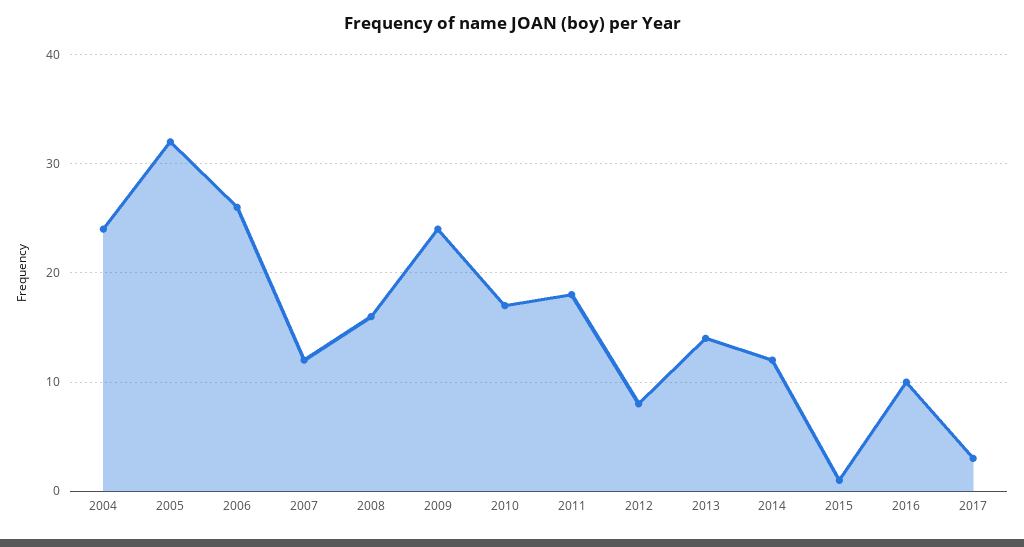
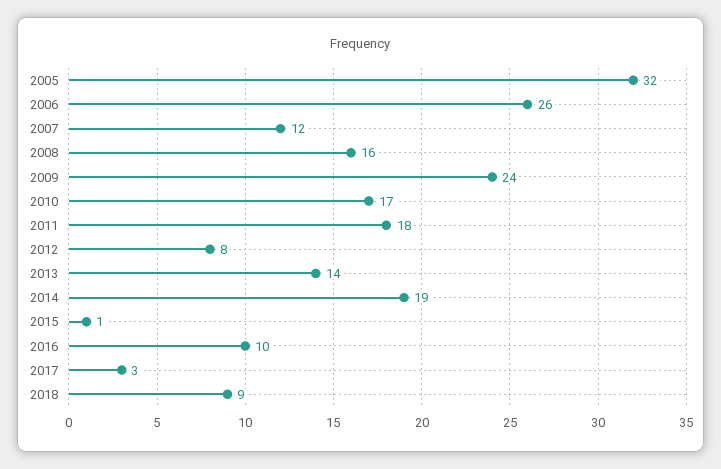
2004: 24 -> none
2014: 12 -> 19
2018: none -> 9

